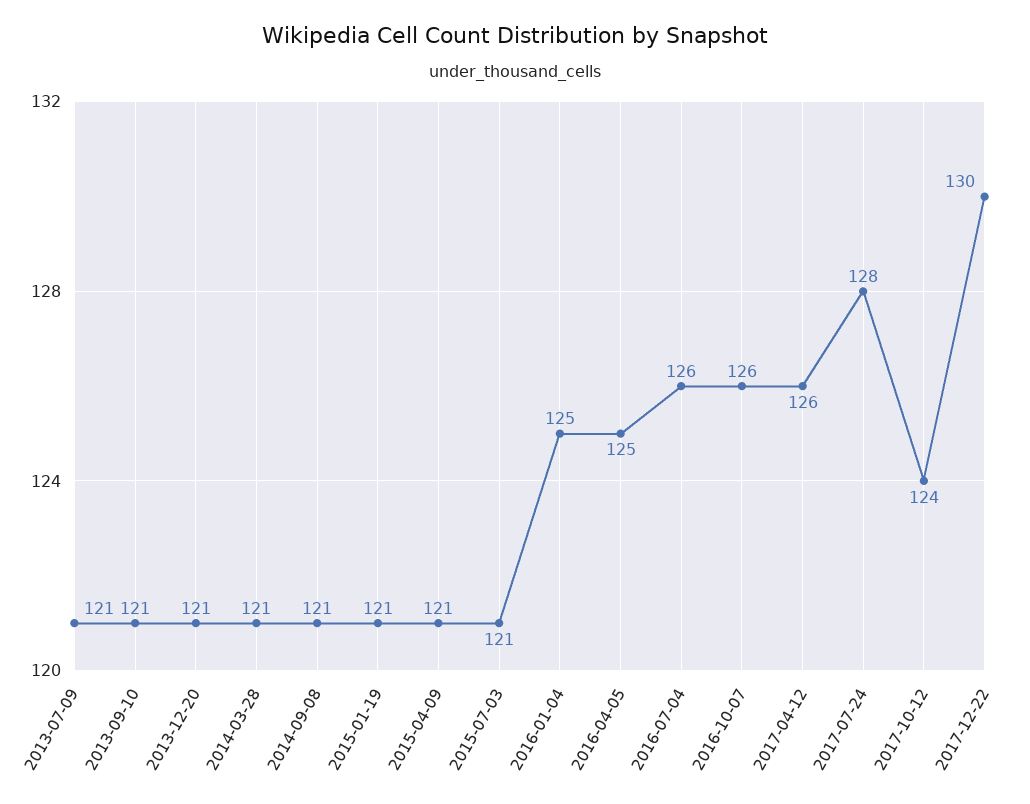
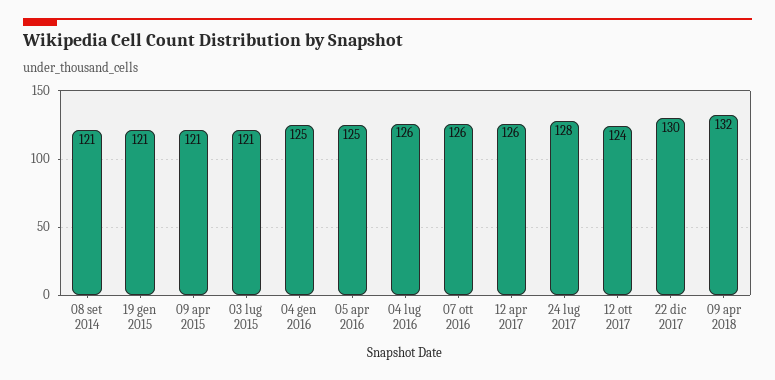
2013-07-09: 121 -> none
2013-09-10: 121 -> none
2013-12-20: 121 -> none
2014-03-28: 121 -> none
09 apr 2018: none -> 132

